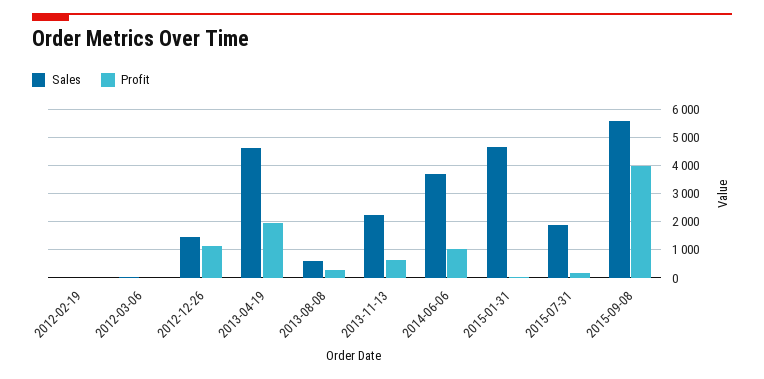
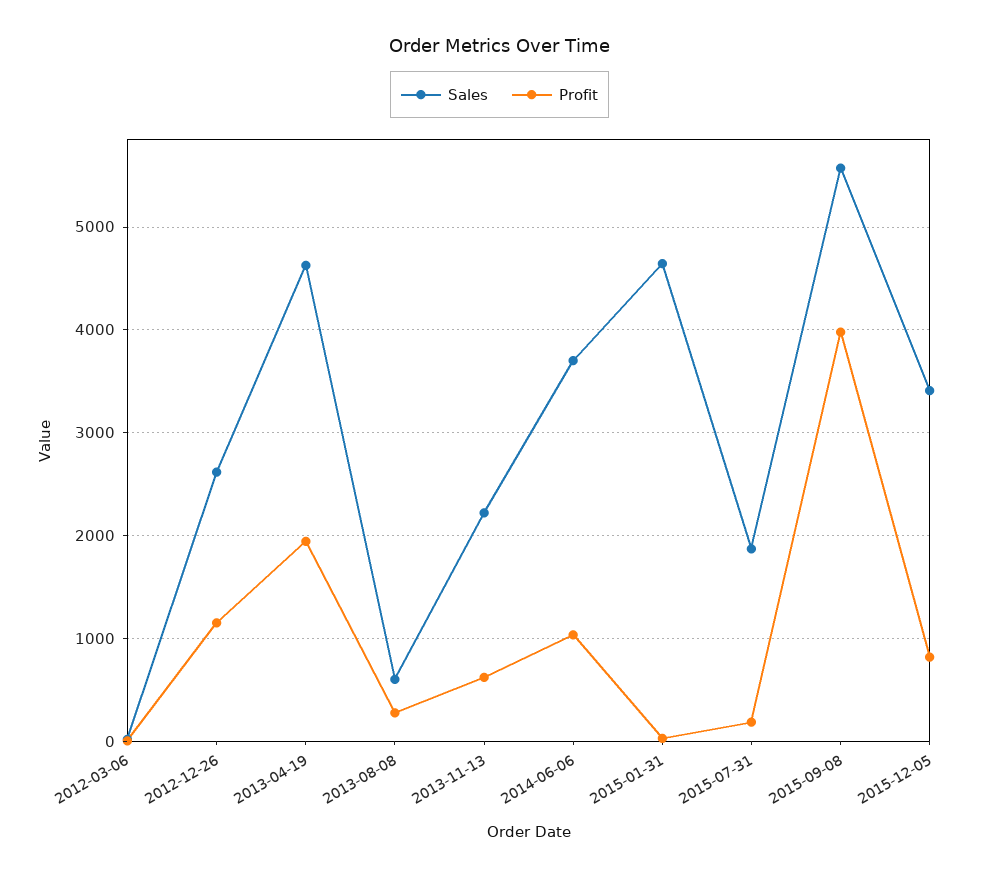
Sales, 2012-02-19: 0 -> none
Profit, 2012-02-19: 0 -> none
Sales, 2012-12-26: 1500 -> 2600
Sales, 2015-12-05: none -> 3400
Profit, 2015-12-05: none -> 800

